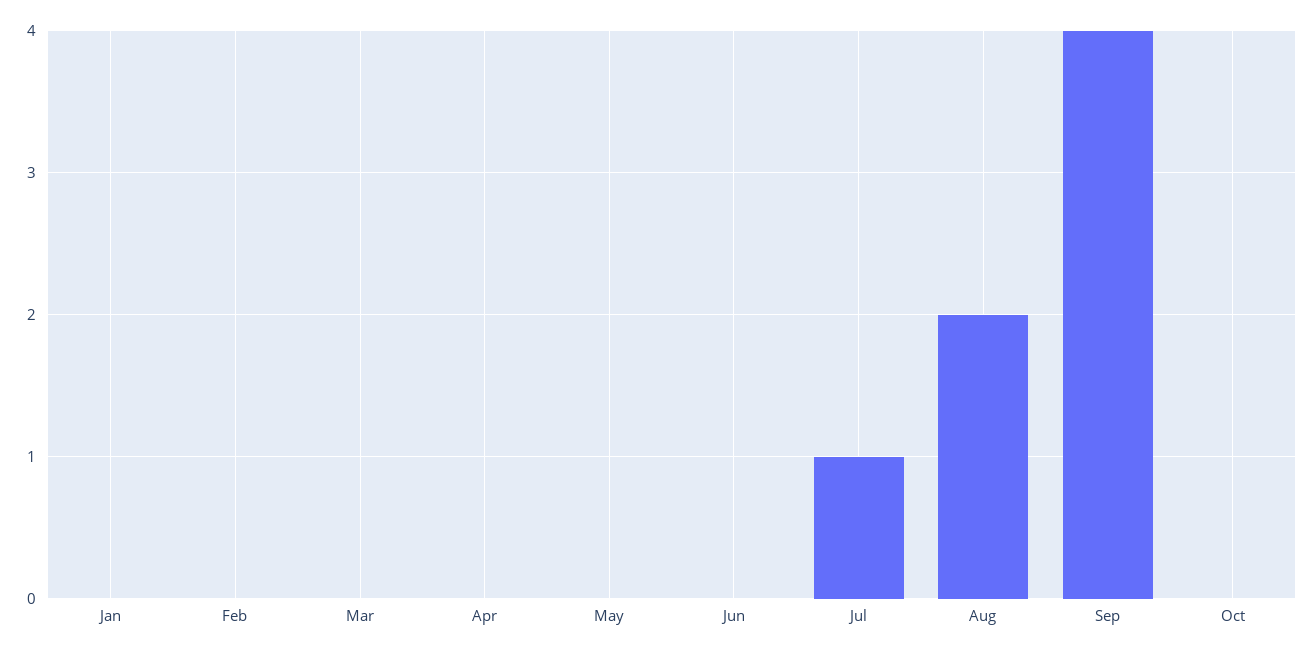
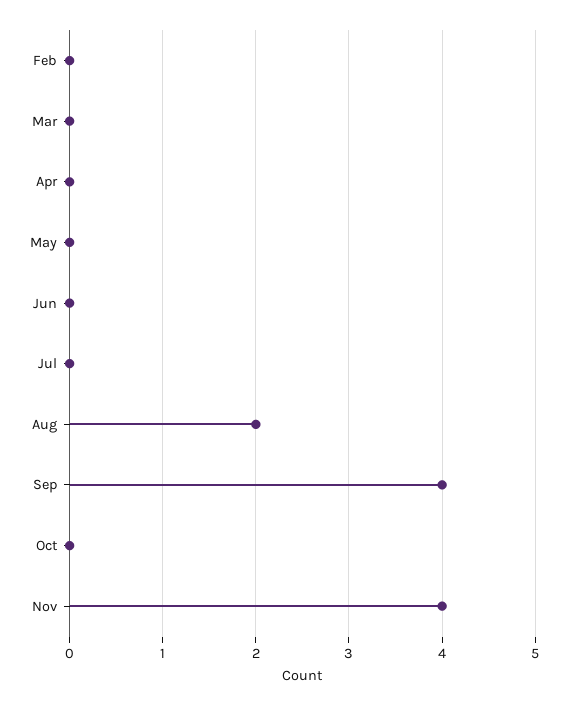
Jan: 0 -> none
Jul: 1 -> 0
Nov: none -> 4

